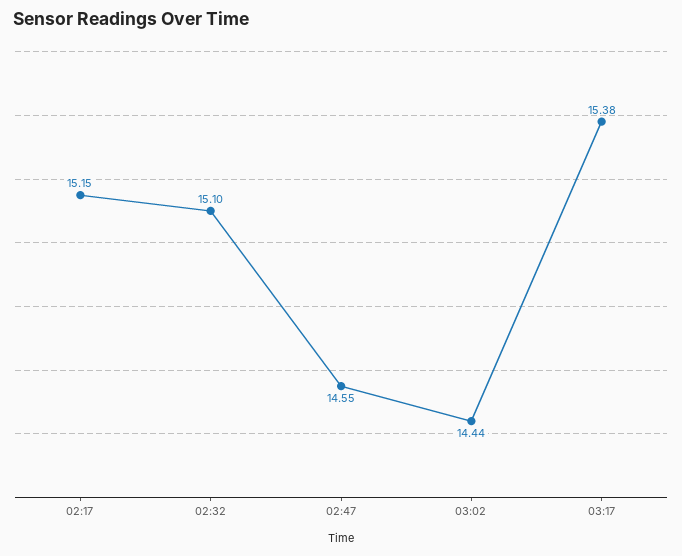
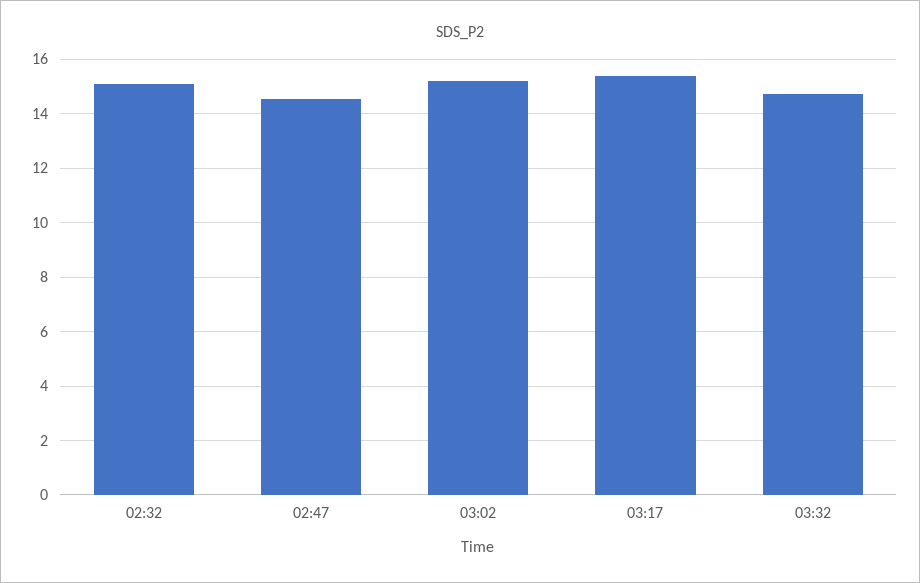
02:17: 15.15 -> none
03:02: 14.44 -> 15.25
03:32: none -> 14.75

